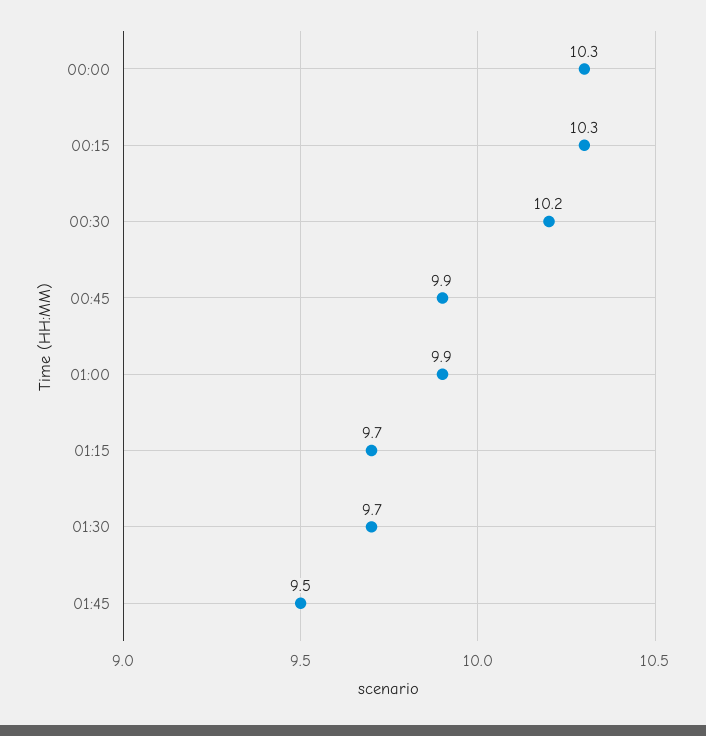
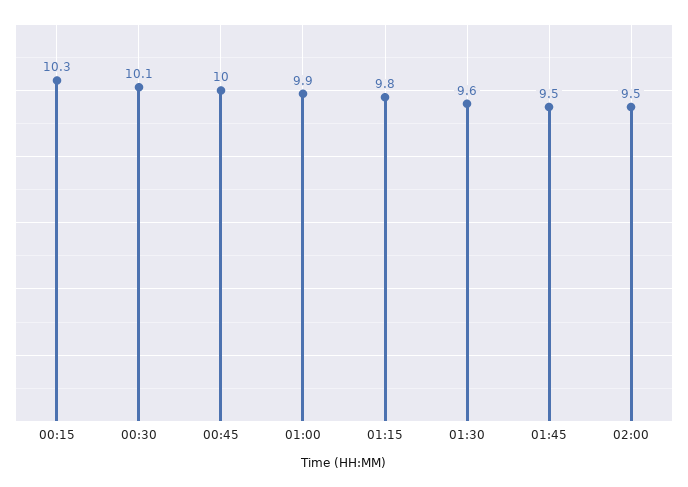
00:00: 10.3 -> none
00:30: 10.2 -> 10.1
00:45: 9.9 -> 10
01:15: 9.7 -> 9.8
01:30: 9.7 -> 9.6
02:00: none -> 9.5

